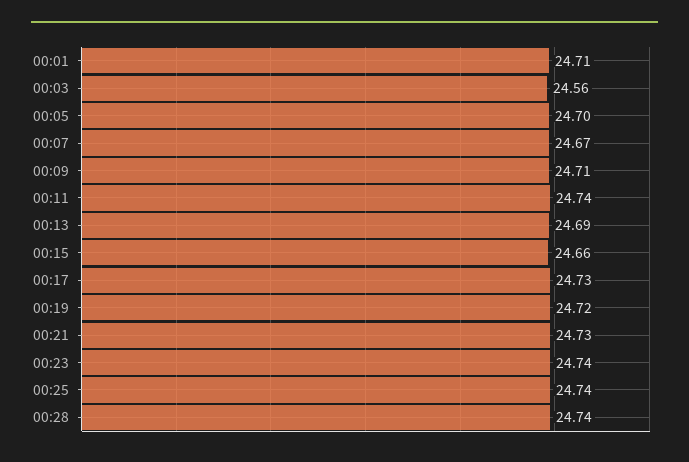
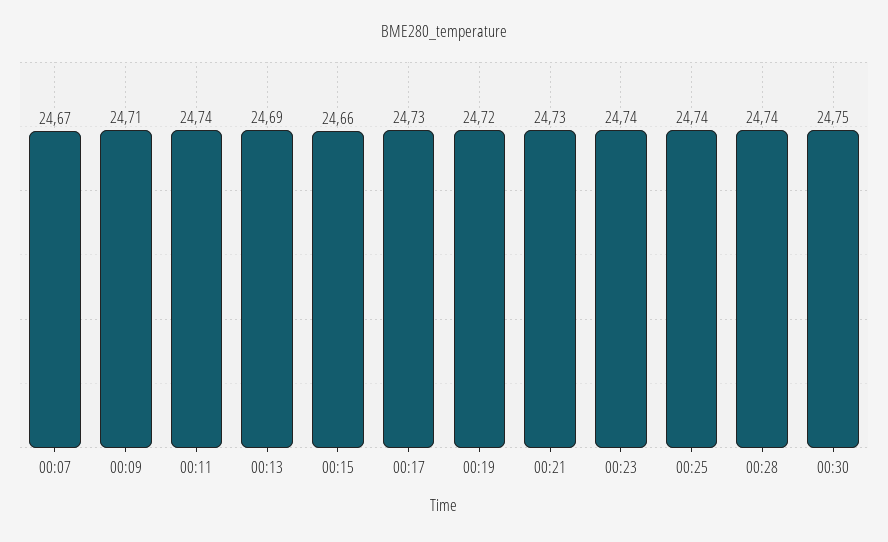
00:01: 24.71 -> none
00:03: 24.56 -> none
00:05: 24.7 -> none
00:30: none -> 24.75

